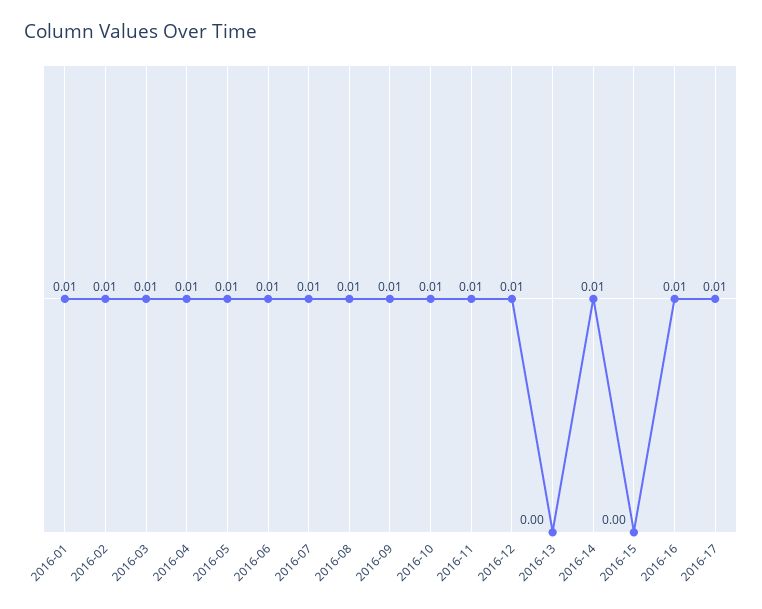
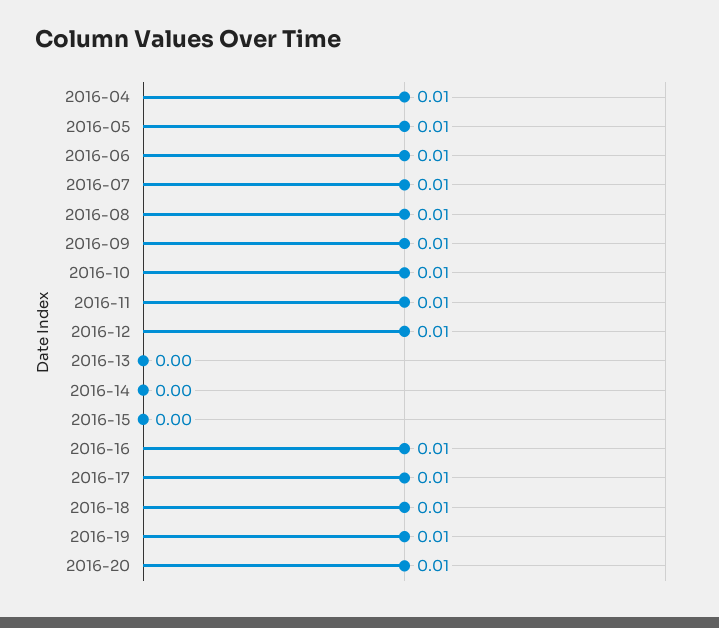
2016-01: 0.01 -> none
2016-02: 0.01 -> none
2016-03: 0.01 -> none
2016-14: 0.01 -> 0
2016-18: none -> 0.01
2016-19: none -> 0.01
2016-20: none -> 0.01

